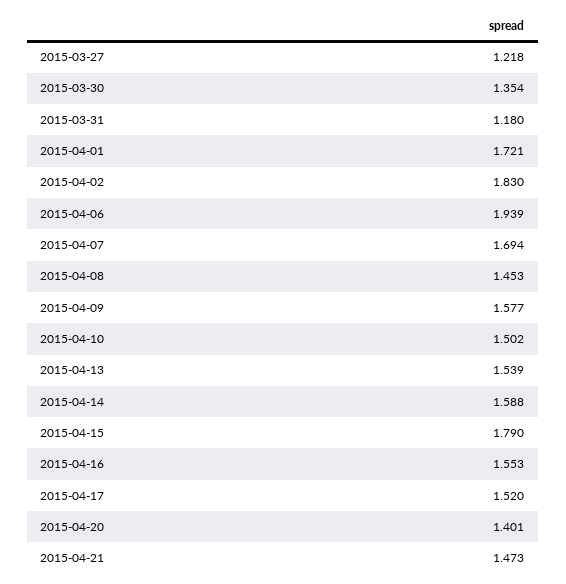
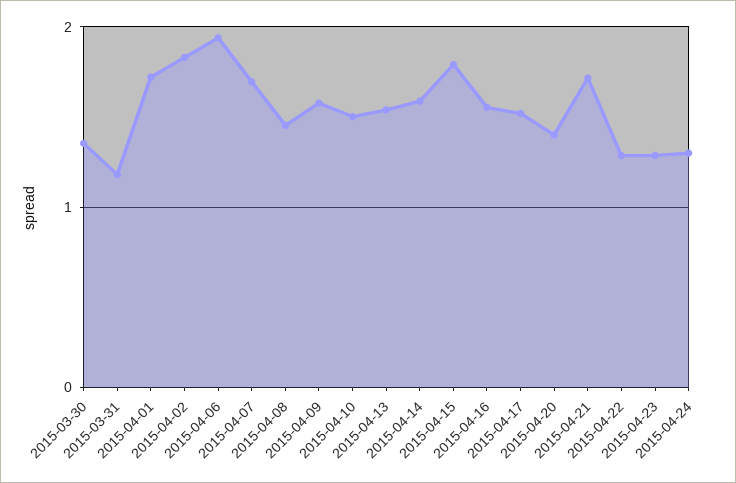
2015-03-27: 1.218 -> none
2015-04-21: 1.473 -> 1.7
2015-04-22: none -> 1.3
2015-04-23: none -> 1.3
2015-04-24: none -> 1.3

